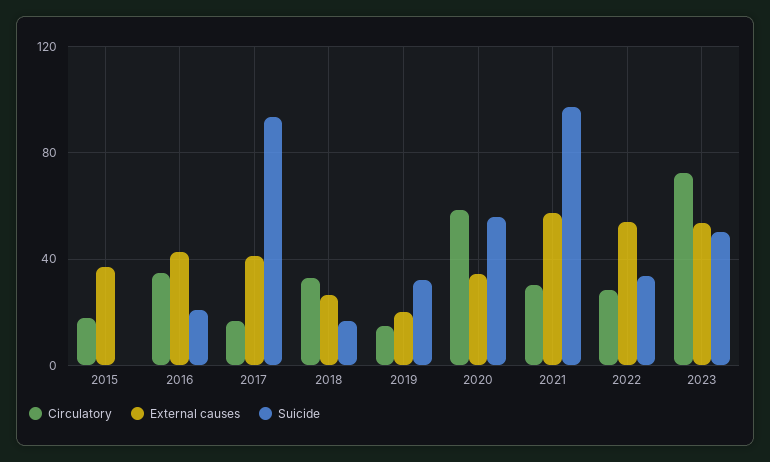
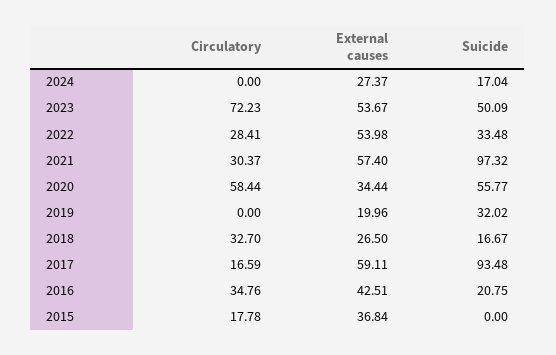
External causes, 2017: 40 -> 59.11
Circulatory, 2019: 15 -> 0
Circulatory, 2024: none -> 0
External causes, 2024: none -> 27.37
Suicide, 2024: none -> 17.04

